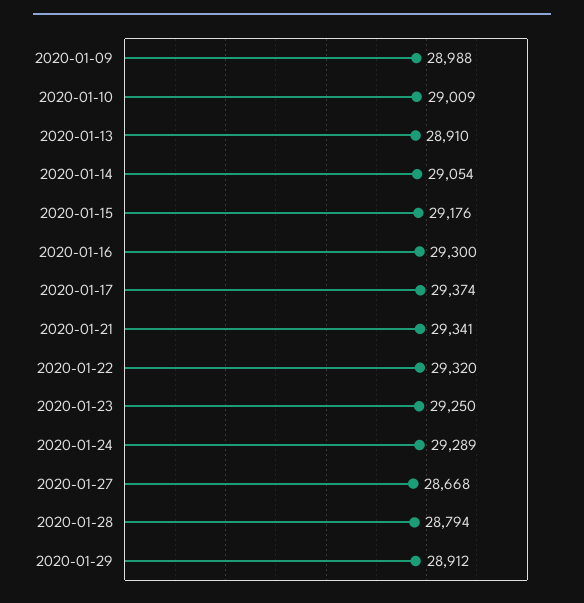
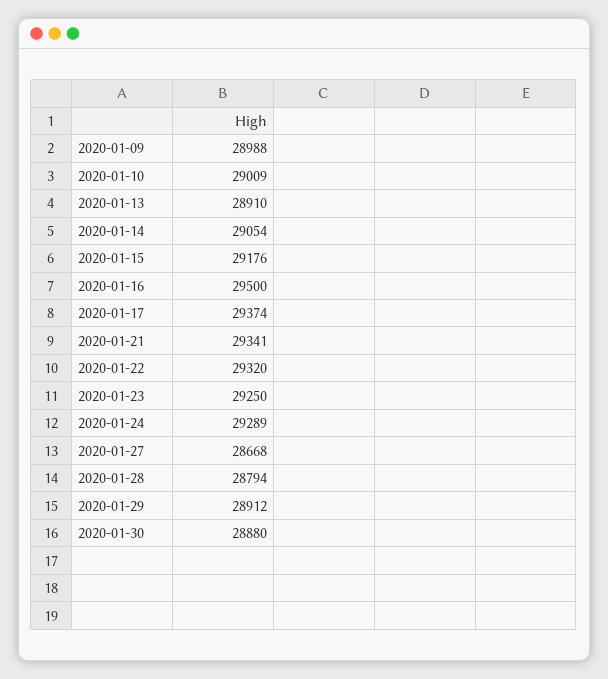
2020-01-16: 29300 -> 29500
2020-01-30: none -> 28880

